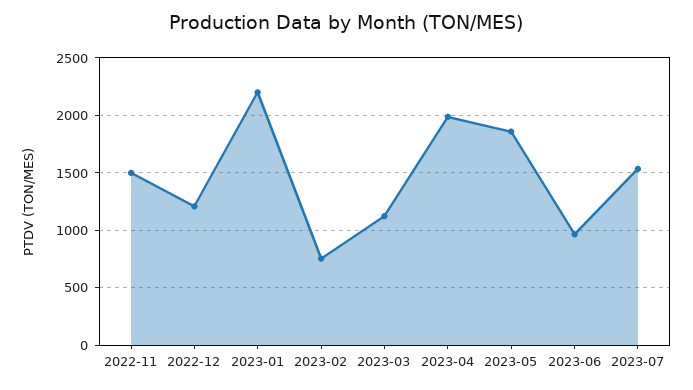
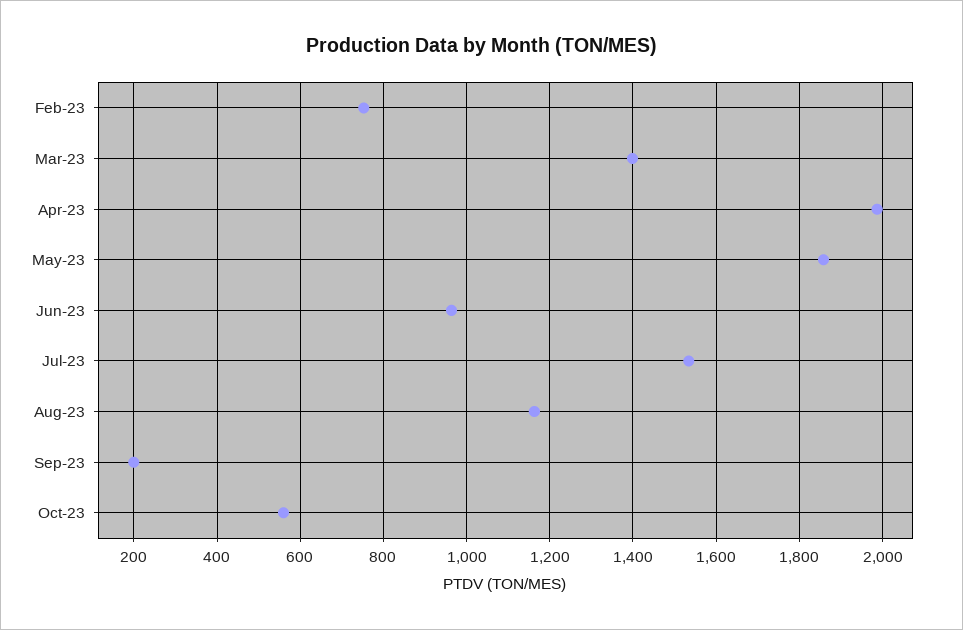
2022-11: 1500 -> none
2022-12: 1200 -> none
2023-01: 2200 -> none
2023-03: 1100 -> 1400
Aug-23: none -> 1160
Sep-23: none -> 200
Oct-23: none -> 560

